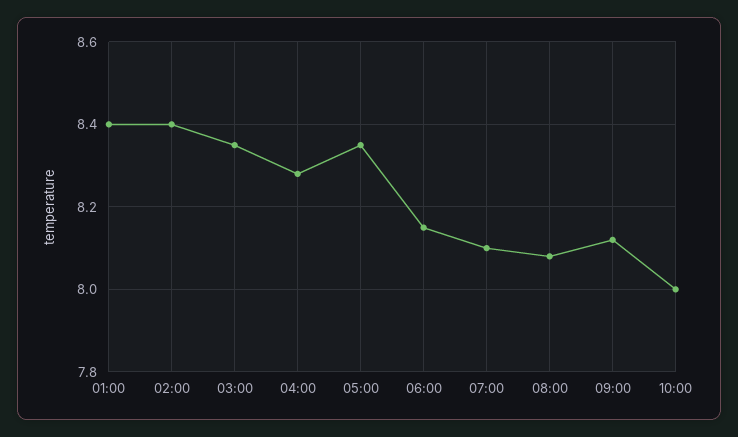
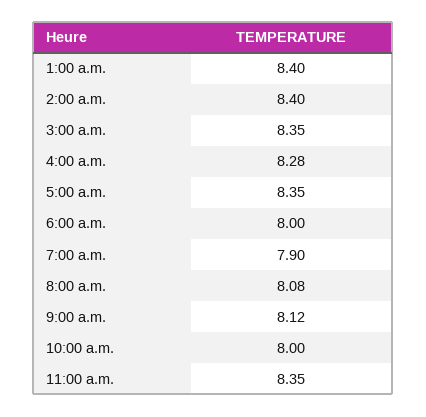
06:00: 8.15 -> 8
07:00: 8.1 -> 7.9
11:00 a.m.: none -> 8.35

